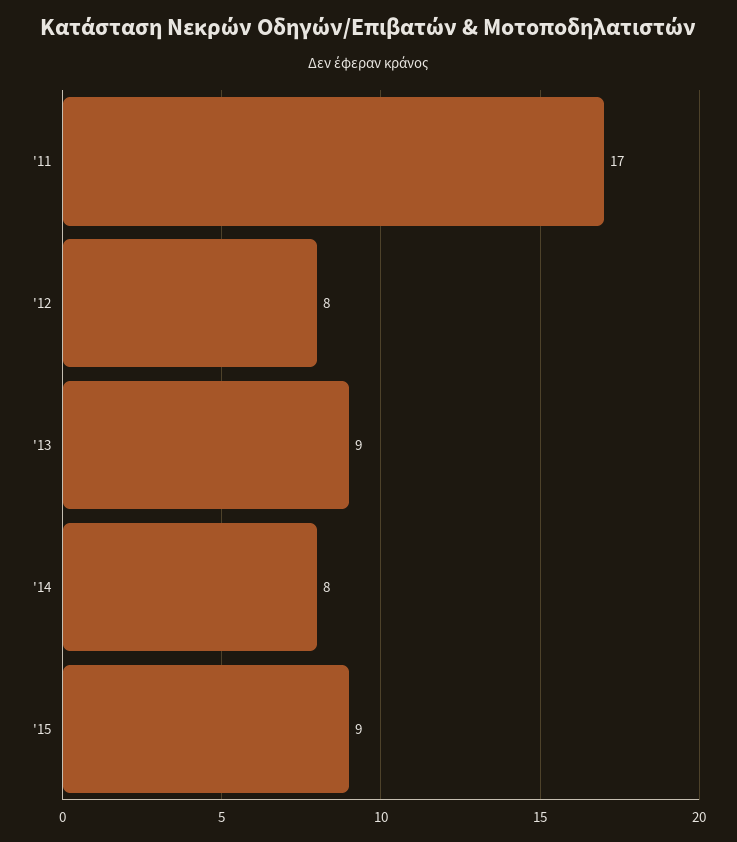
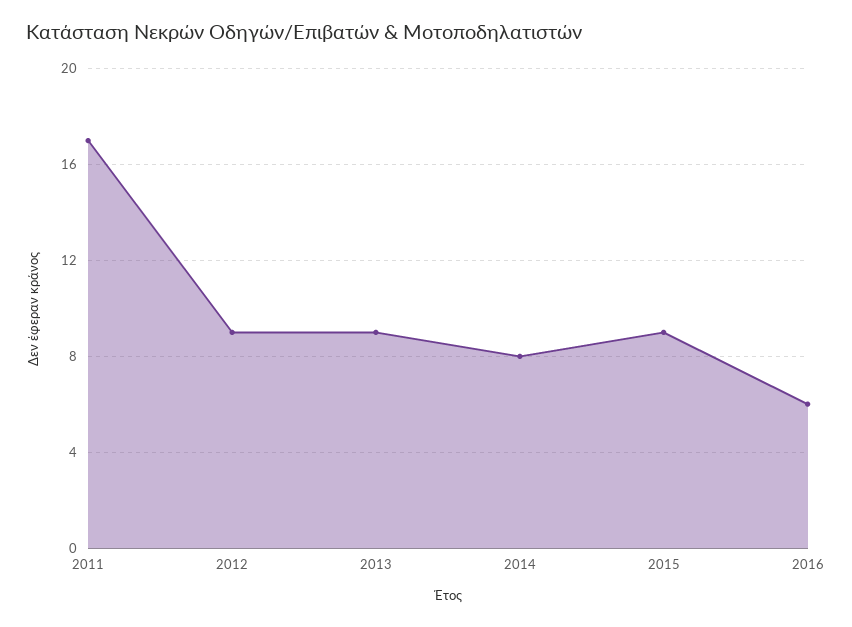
'12: 8 -> 9
2016: none -> 6

